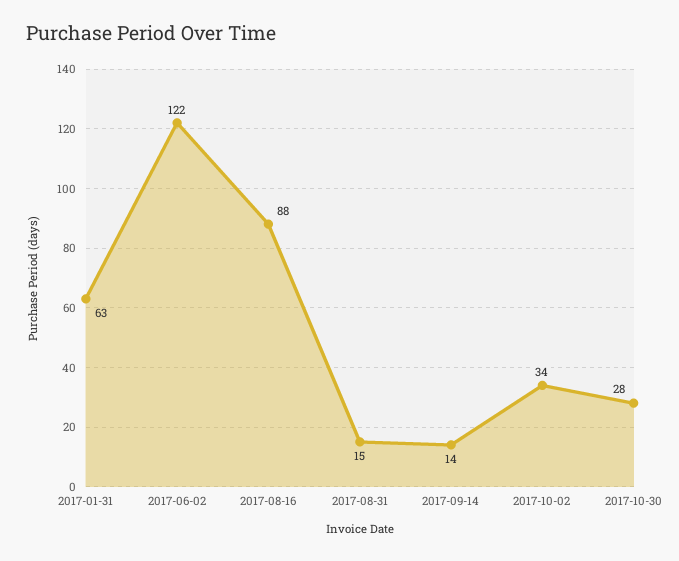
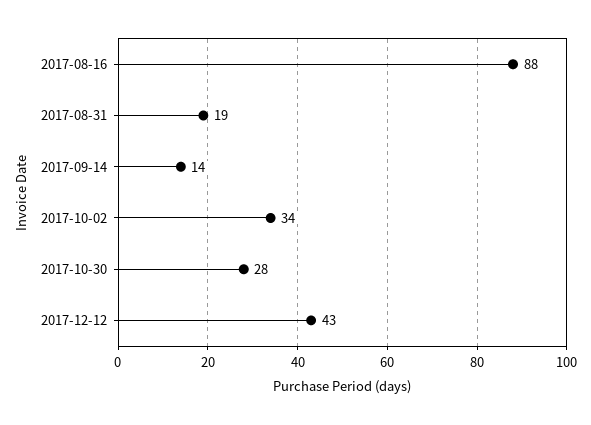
2017-01-31: 63 -> none
2017-06-02: 122 -> none
2017-08-31: 15 -> 19
2017-12-12: none -> 43

